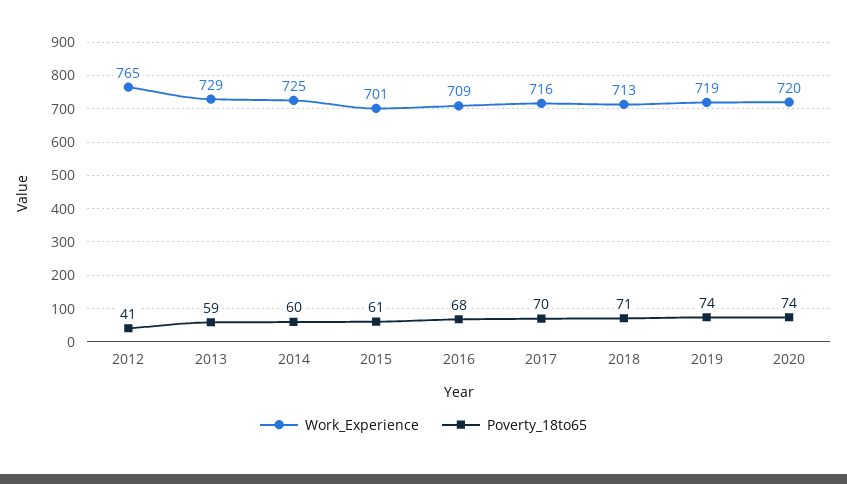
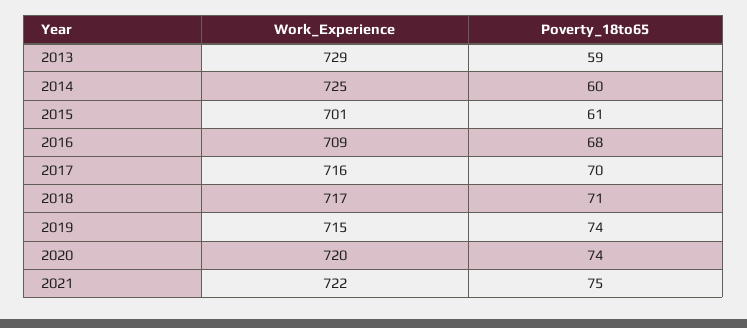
Work_Experience, 2012: 765 -> none
Poverty_18to65, 2012: 41 -> none
Work_Experience, 2018: 713 -> 717
Work_Experience, 2019: 719 -> 715
Work_Experience, 2021: none -> 722
Poverty_18to65, 2021: none -> 75

